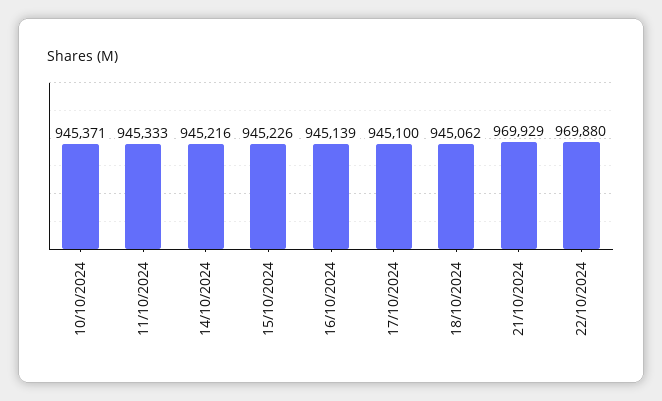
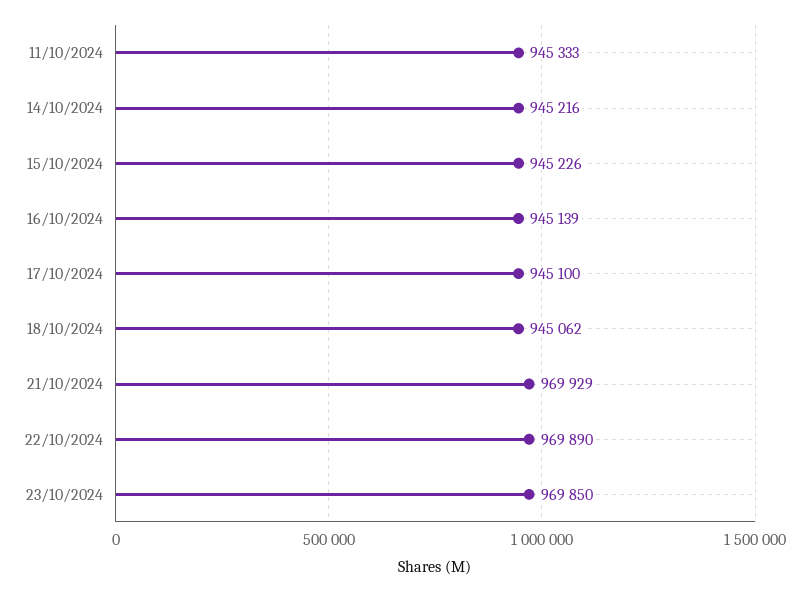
10/10/2024: 945371 -> none
22/10/2024: 969880 -> 969890
23/10/2024: none -> 969850

